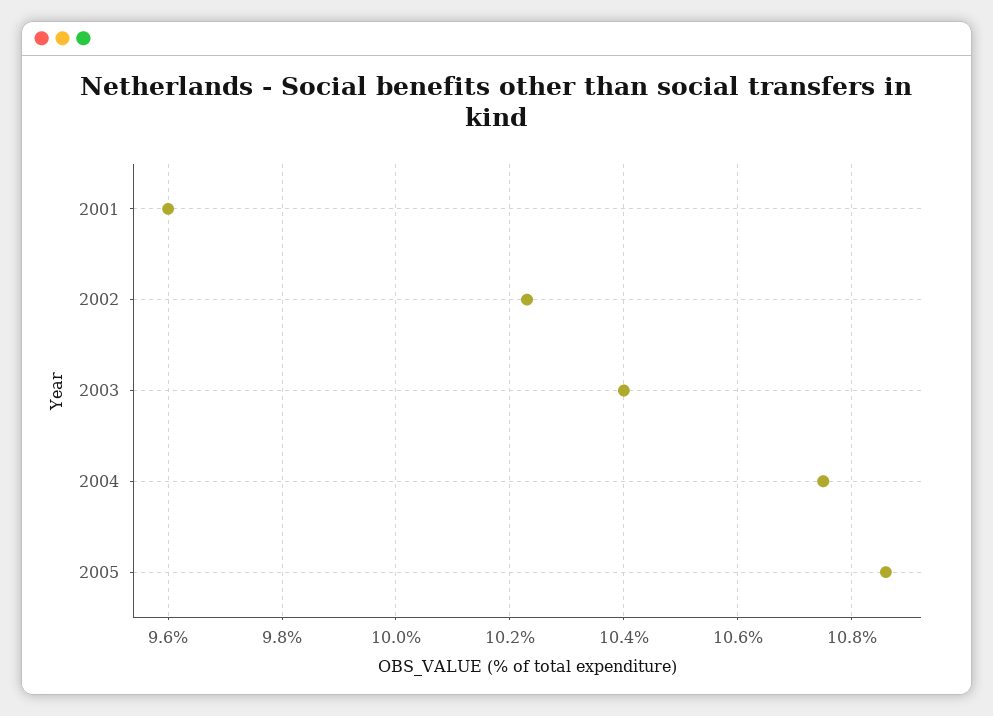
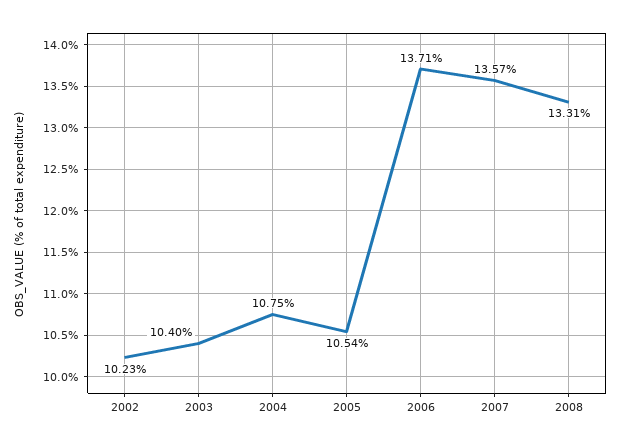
2001: 9.6 -> none
2005: 10.85 -> 10.54
2006: none -> 13.71
2007: none -> 13.57
2008: none -> 13.31

